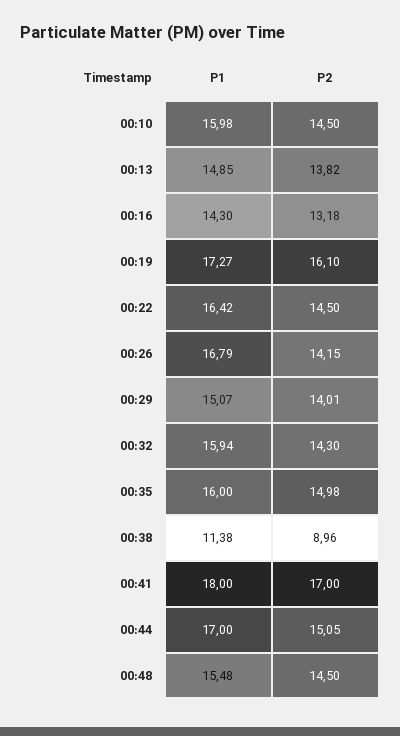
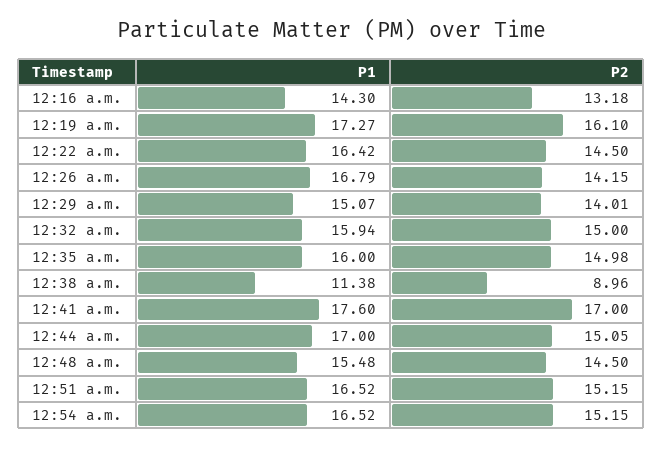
P1, 00:10: 15.98 -> none
P2, 00:10: 14.5 -> none
P1, 00:13: 14.85 -> none
P2, 00:13: 13.82 -> none
P2, 00:32: 14.3 -> 15
P1, 00:41: 18 -> 17.6
P1, 12:51 a.m.: none -> 16.52
P2, 12:51 a.m.: none -> 15.15
P1, 12:54 a.m.: none -> 16.52
P2, 12:54 a.m.: none -> 15.15

